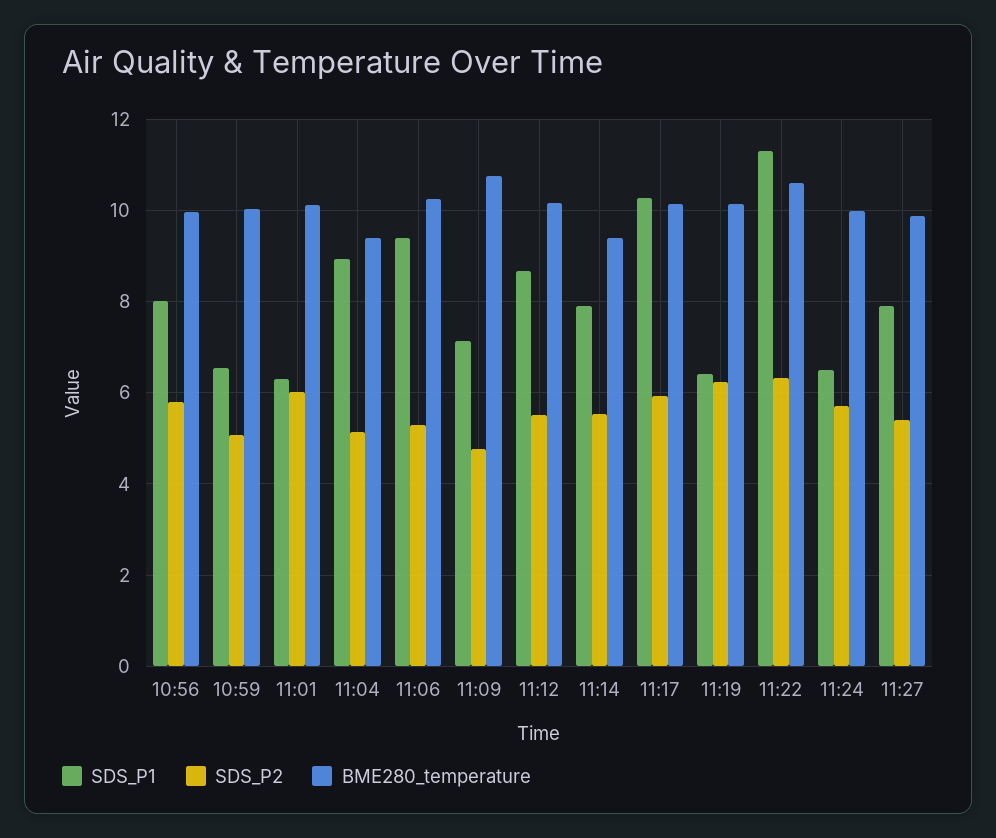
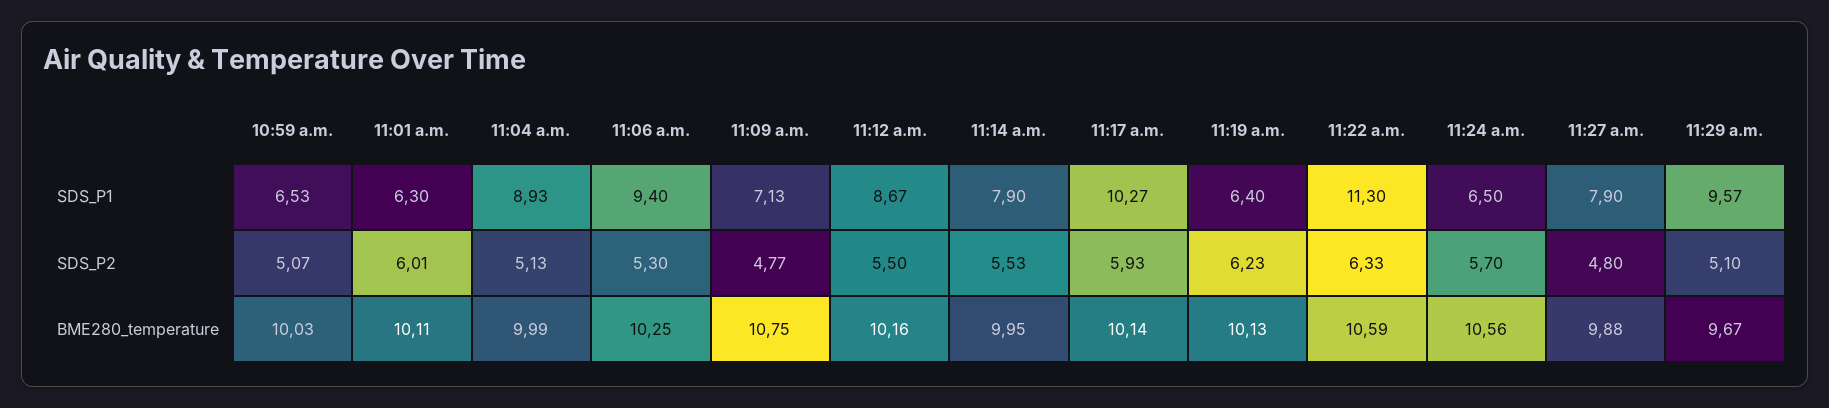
SDS_P1, 10:56: 8 -> none
SDS_P2, 10:56: 5.8 -> none
BME280_temperature, 10:56: 10 -> none
BME280_temperature, 11:04: 9.4 -> 9.99
BME280_temperature, 11:14: 9.4 -> 9.95
BME280_temperature, 11:24: 10 -> 10.56
SDS_P2, 11:27: 5.4 -> 4.8
SDS_P1, 11:29 a.m.: none -> 9.57
SDS_P2, 11:29 a.m.: none -> 5.1
BME280_temperature, 11:29 a.m.: none -> 9.67

